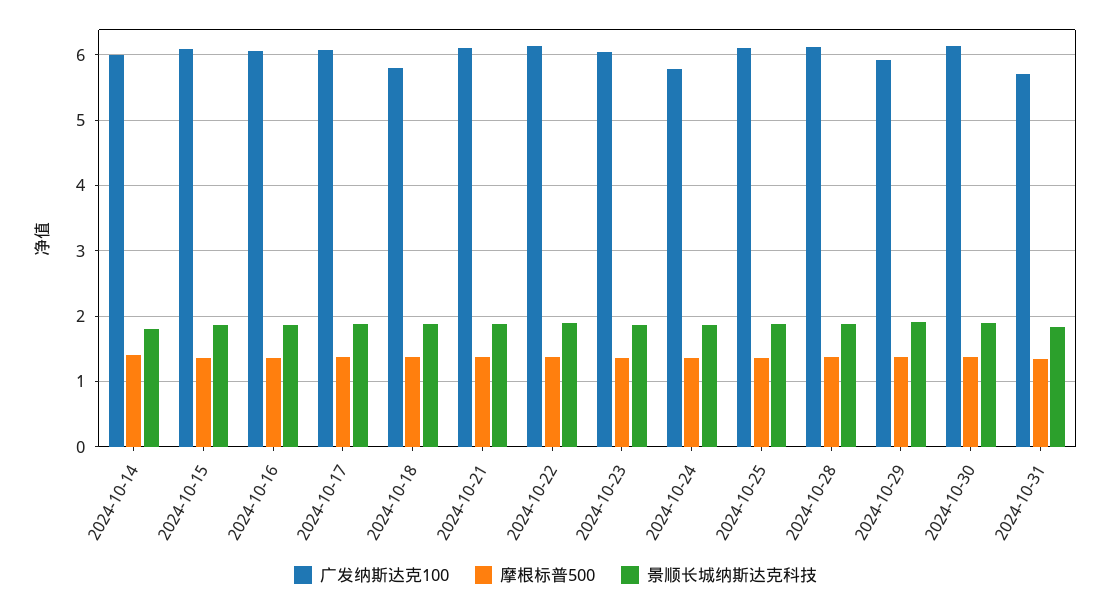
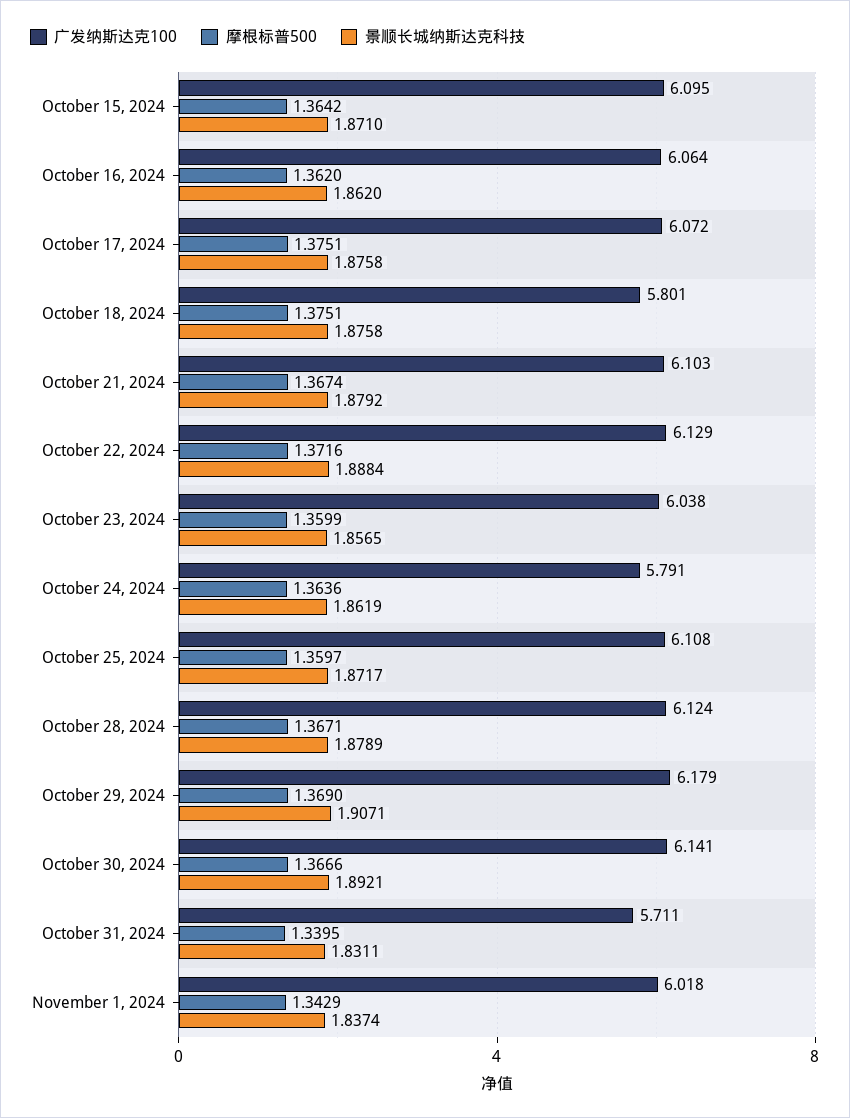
广发纳斯达克100, 2024-10-14: 6 -> none
摩根标普500, 2024-10-14: 1.4 -> none
景顺长城纳斯达克科技, 2024-10-14: 1.8 -> none
广发纳斯达克100, 2024-10-29: 5.9 -> 6.179
广发纳斯达克100, November 1, 2024: none -> 6.018
摩根标普500, November 1, 2024: none -> 1.3429
景顺长城纳斯达克科技, November 1, 2024: none -> 1.8374

